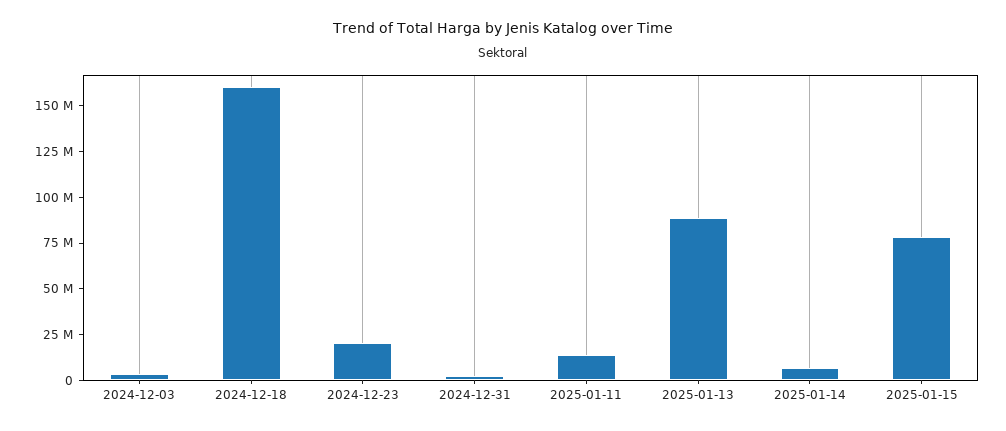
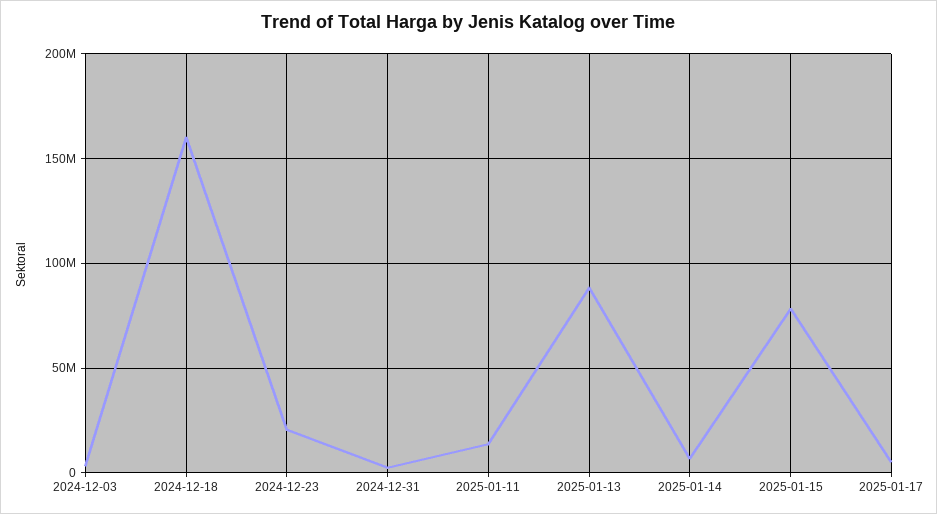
2025-01-17: none -> 5000000

